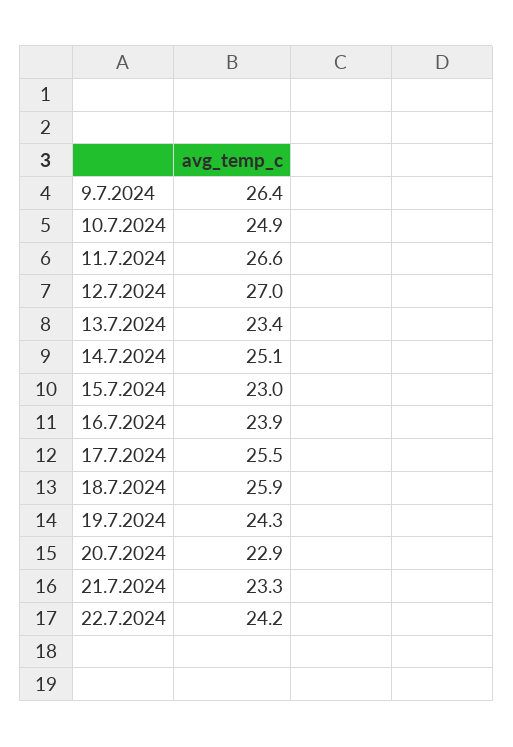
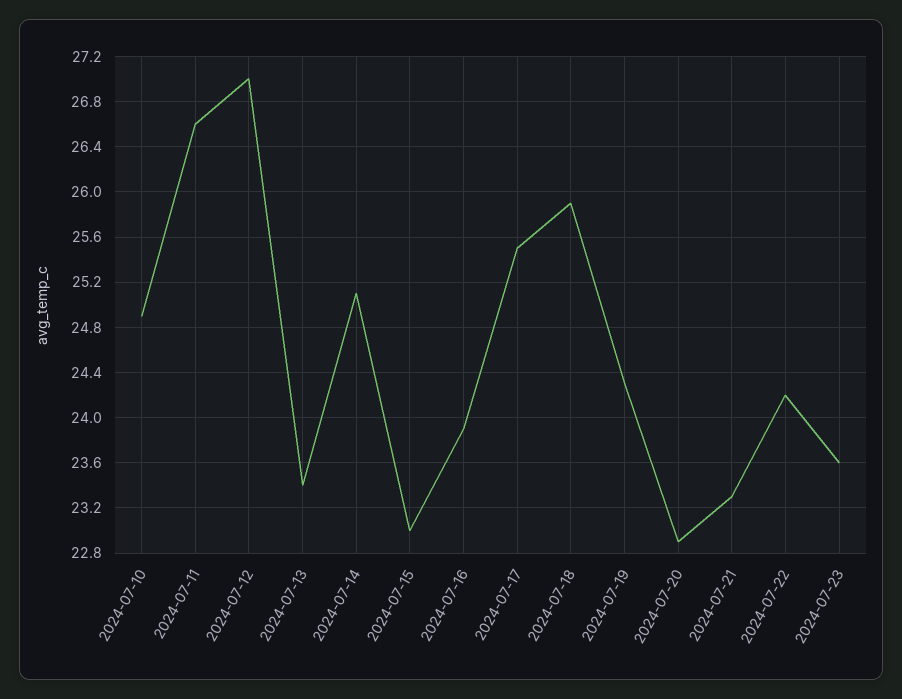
9.7.2024: 26.4 -> none
2024-07-23: none -> 23.6

